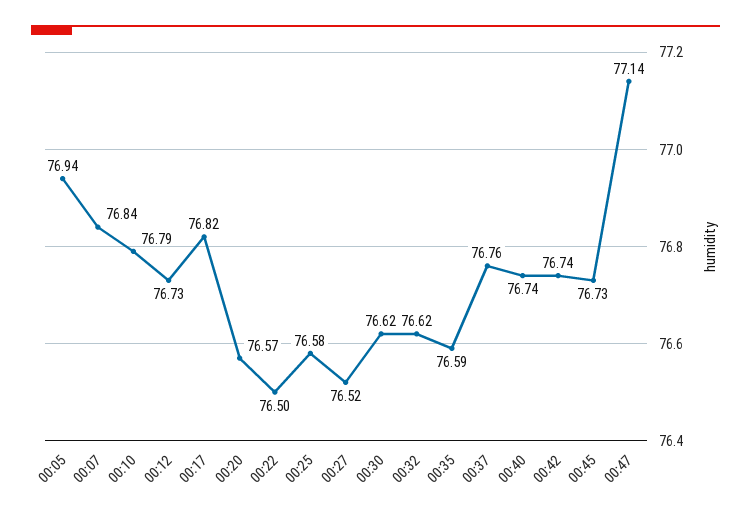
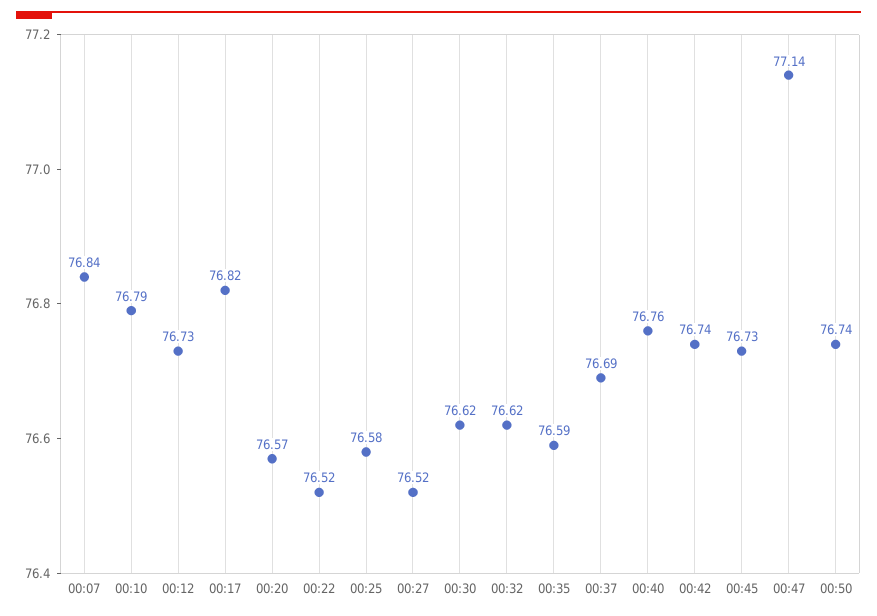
00:05: 76.94 -> none
00:22: 76.5 -> 76.52
00:37: 76.76 -> 76.69
00:40: 76.74 -> 76.76
00:50: none -> 76.74

